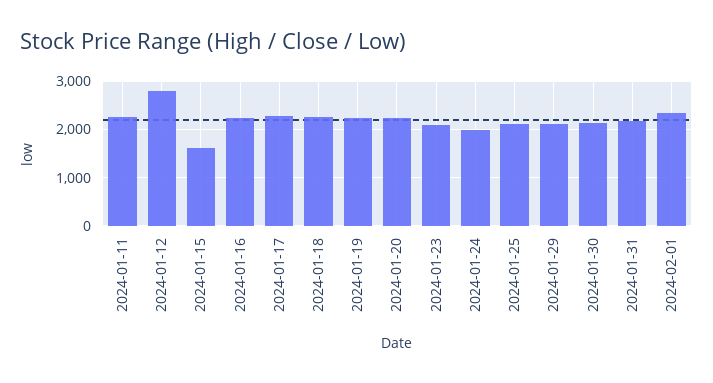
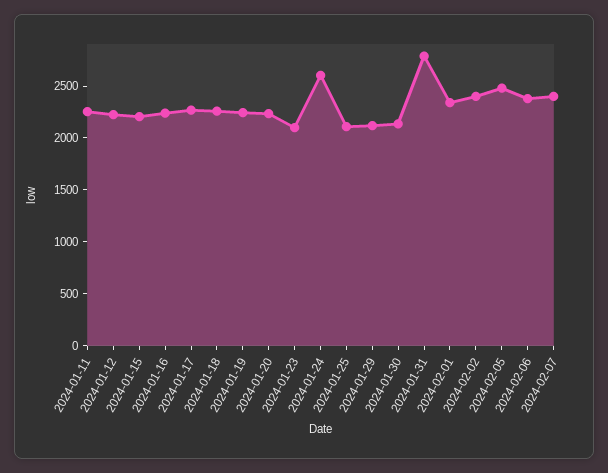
2024-01-12: 2800 -> 2200
2024-01-15: 1600 -> 2200
2024-01-24: 2000 -> 2600
2024-01-31: 2200 -> 2800
2024-02-02: none -> 2400
2024-02-05: none -> 2500
2024-02-06: none -> 2400
2024-02-07: none -> 2400

